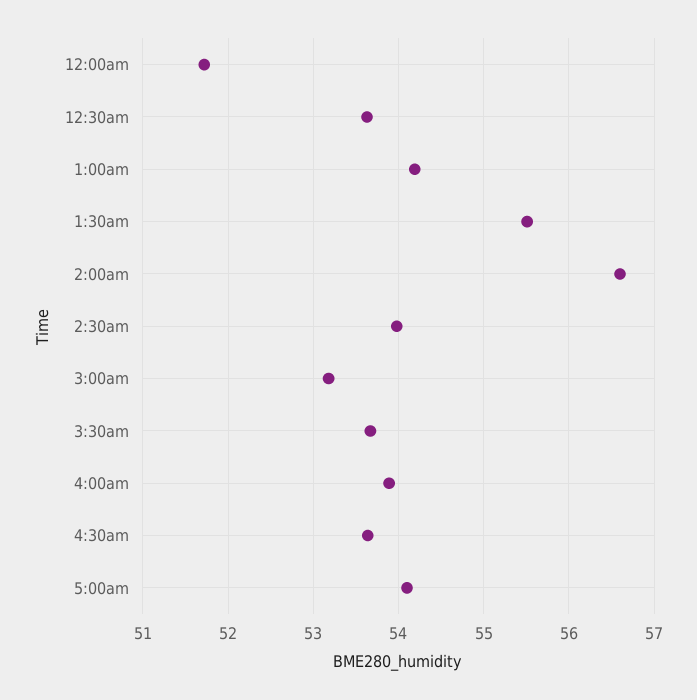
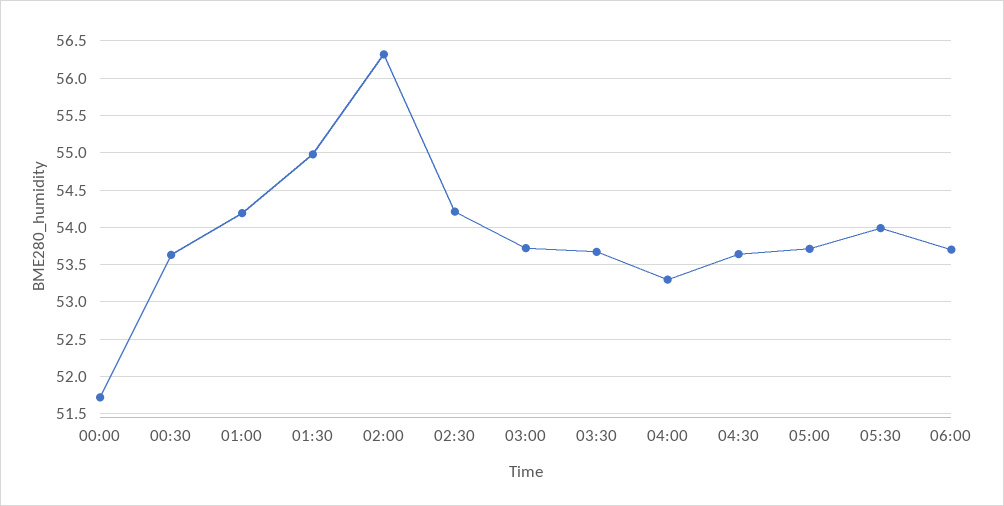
1:30am: 55.5 -> 55
2:00am: 56.6 -> 56.3
2:30am: 54 -> 54.2
3:00am: 53.2 -> 53.7
4:00am: 53.9 -> 53.3
5:00am: 54.1 -> 53.7
05:30: none -> 54
06:00: none -> 53.7

